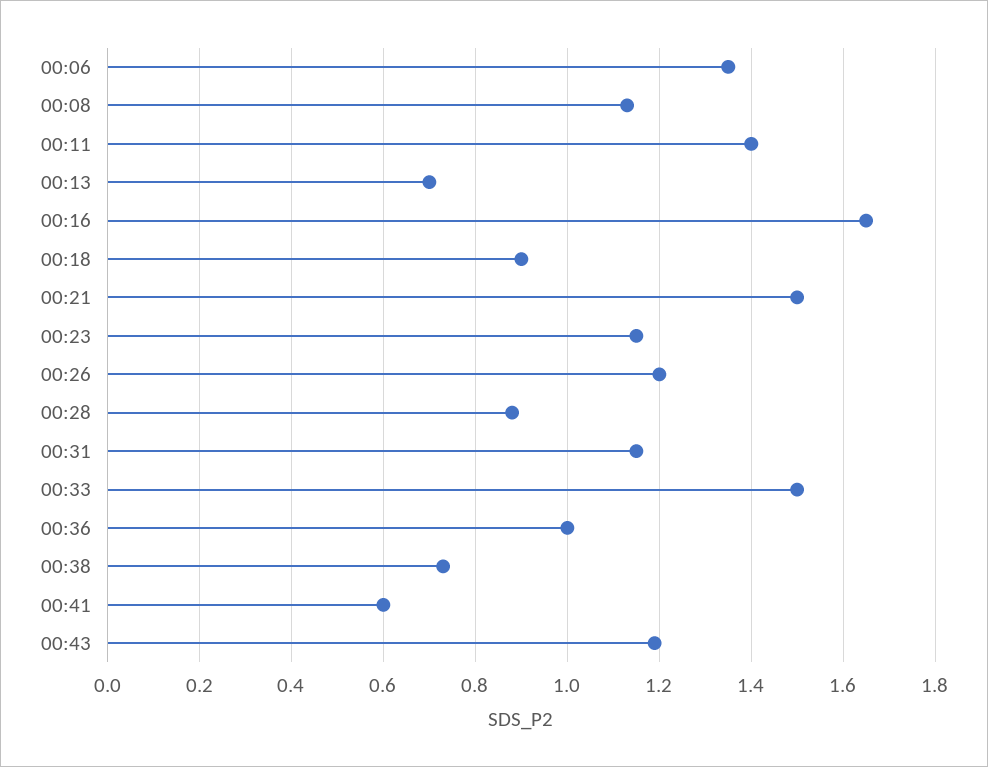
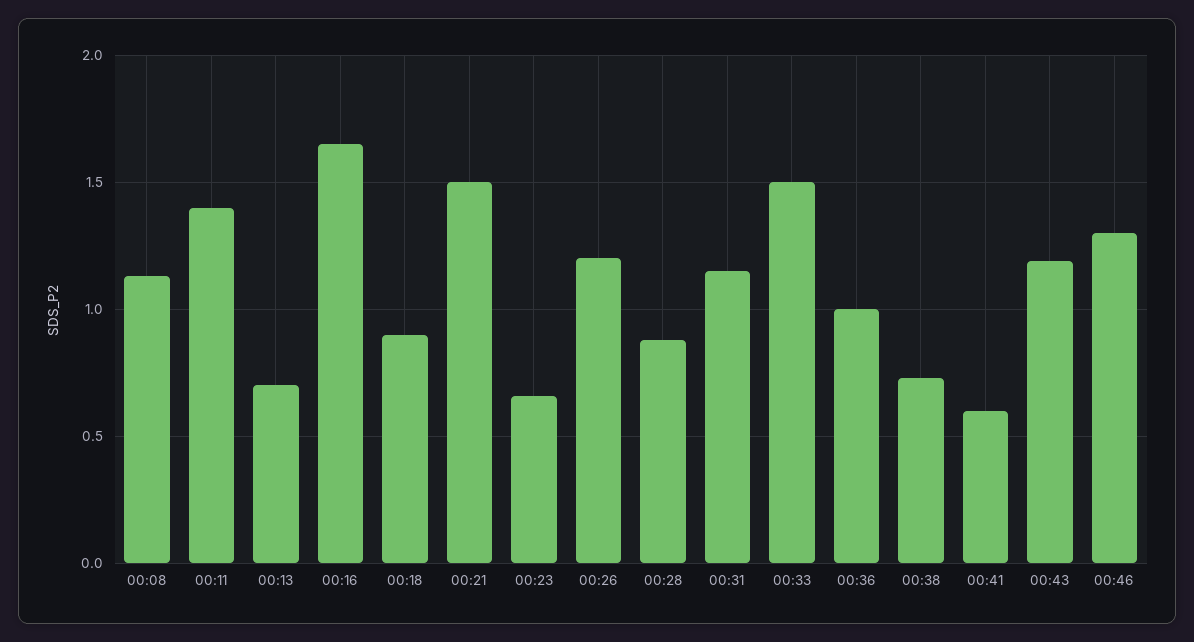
00:06: 1.35 -> none
00:23: 1.15 -> 0.65
00:46: none -> 1.3

